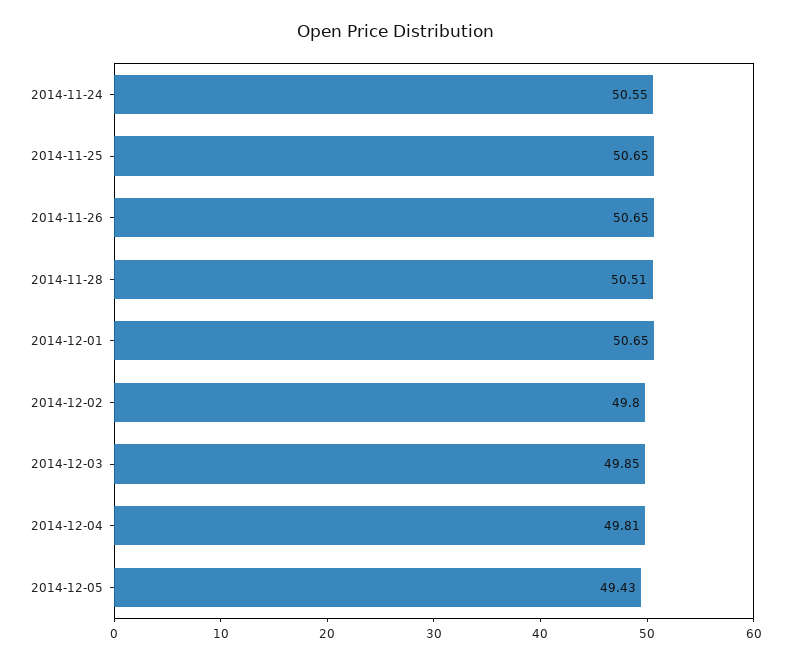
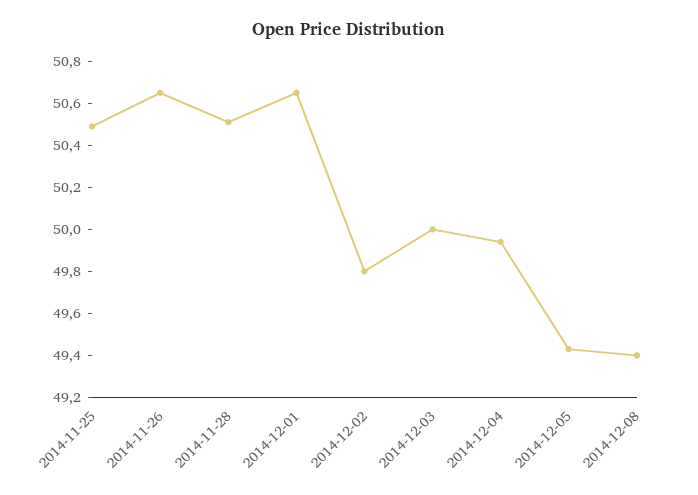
2014-11-24: 50.55 -> none
2014-11-25: 50.65 -> 50.5
2014-12-03: 49.85 -> 50
2014-12-04: 49.81 -> 49.95
2014-12-08: none -> 49.4

